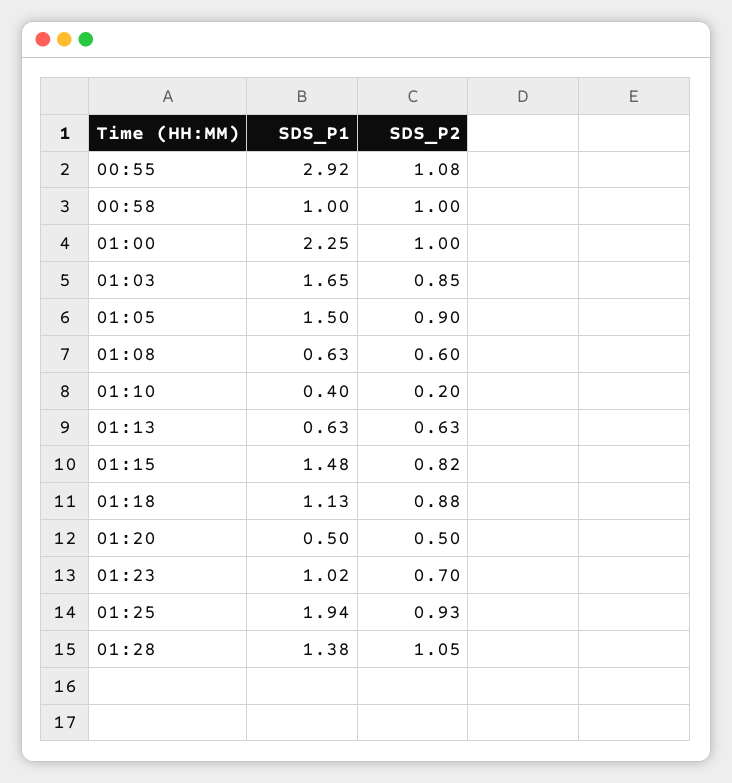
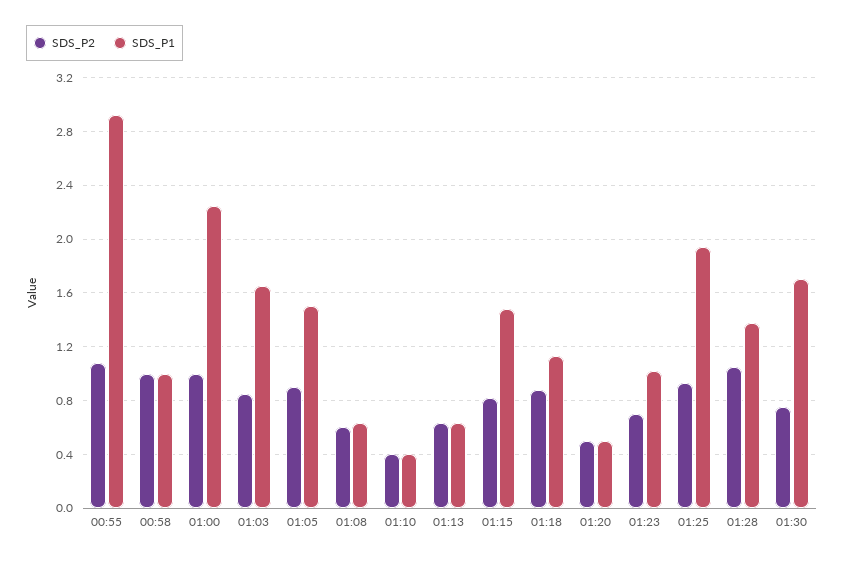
SDS_P2, 01:10: 0.2 -> 0.4
SDS_P2, 01:30: none -> 0.75
SDS_P1, 01:30: none -> 1.7

